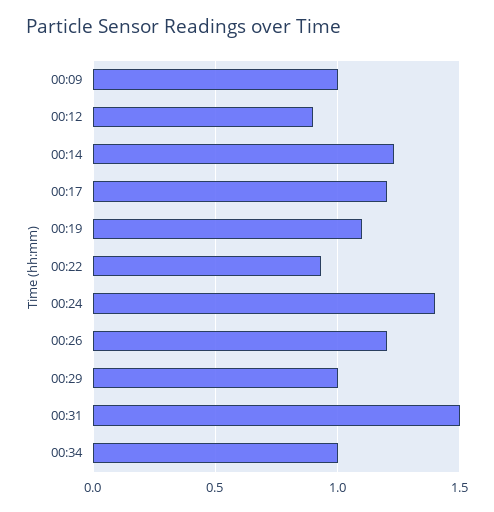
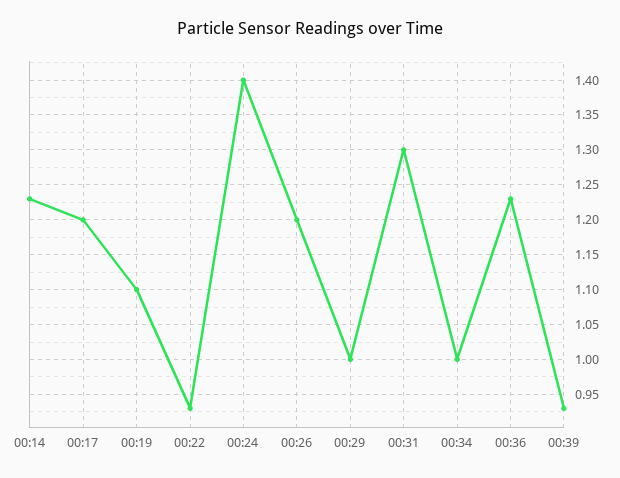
00:09: 1 -> none
00:12: 0.9 -> none
00:31: 1.5 -> 1.3
00:36: none -> 1.23
00:39: none -> 0.93

